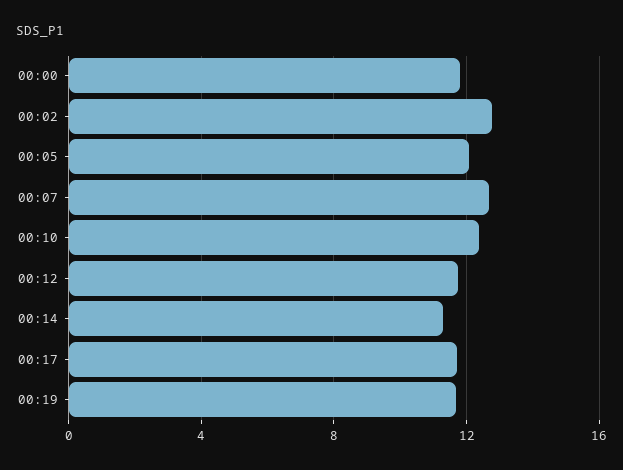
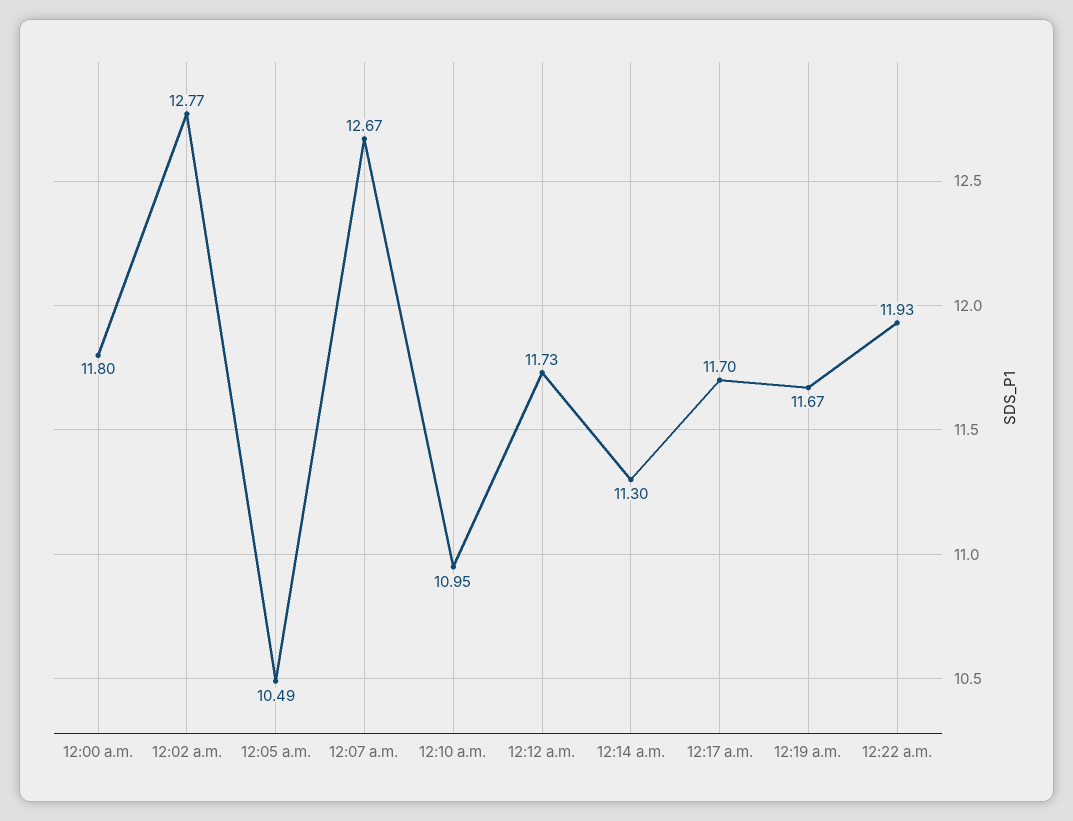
00:05: 12 -> 10.49
00:10: 12.5 -> 10.95
12:22 a.m.: none -> 11.93

